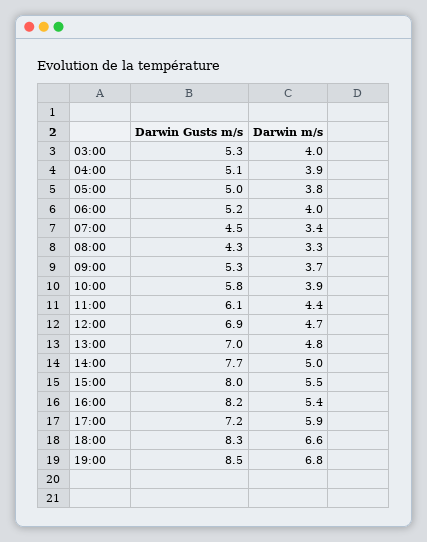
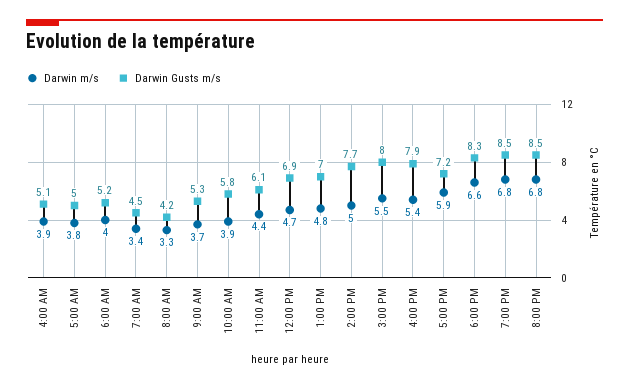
Darwin Gusts m/s, 03:00: 5.3 -> none
Darwin m/s, 03:00: 4 -> none
Darwin Gusts m/s, 08:00: 4.3 -> 4.2
Darwin Gusts m/s, 16:00: 8.2 -> 7.9
Darwin m/s, 8:00 PM: none -> 6.8
Darwin Gusts m/s, 8:00 PM: none -> 8.5

